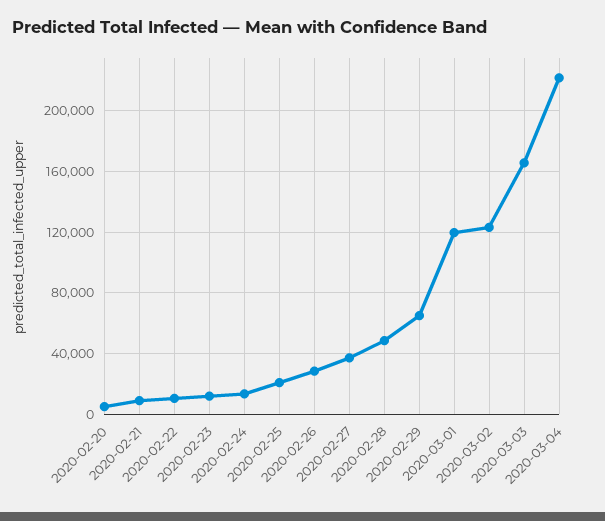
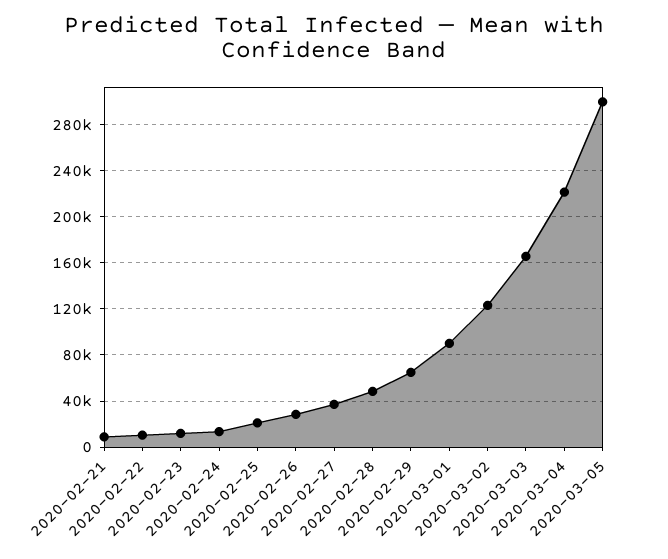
2020-02-20: 5000 -> none
2020-03-01: 120000 -> 90000
2020-03-05: none -> 300000

